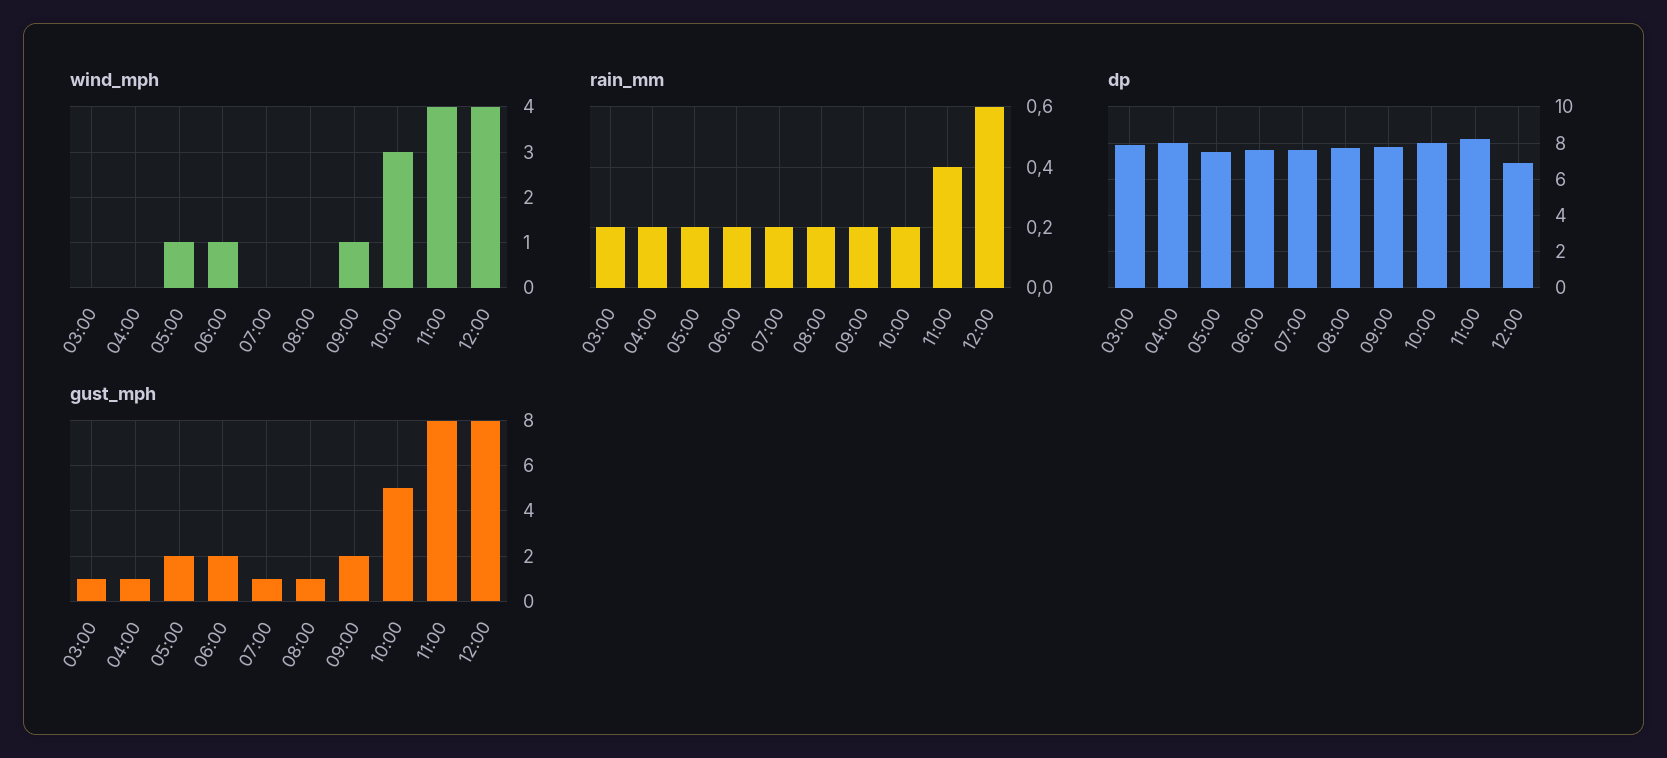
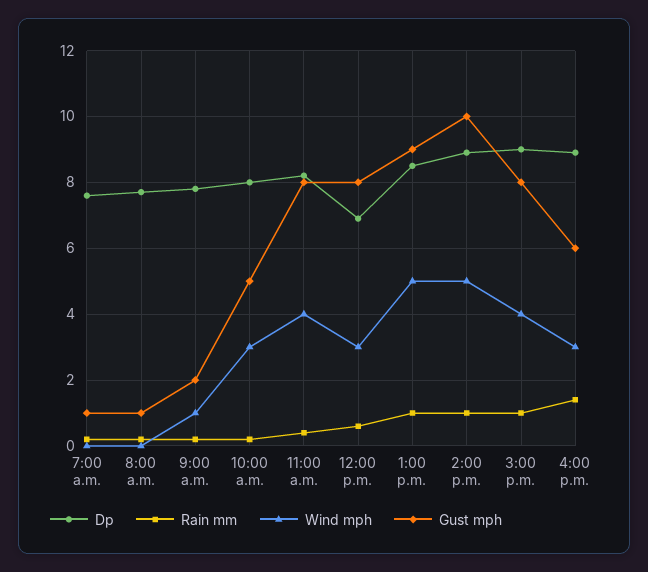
wind_mph, 03:00: 0 -> none
wind_mph, 04:00: 0 -> none
wind_mph, 05:00: 1 -> none
wind_mph, 06:00: 1 -> none
wind_mph, 12:00: 4 -> 3
rain_mm, 03:00: 0.2 -> none
rain_mm, 04:00: 0.2 -> none
rain_mm, 05:00: 0.2 -> none
rain_mm, 06:00: 0.2 -> none
dp, 03:00: 8 -> none
dp, 04:00: 8 -> none
dp, 05:00: 7.5 -> none
dp, 06:00: 7.5 -> none
gust_mph, 03:00: 1 -> none
gust_mph, 04:00: 1 -> none
gust_mph, 05:00: 2 -> none
gust_mph, 06:00: 2 -> none
dp, 1:00 p.m.: none -> 8.5
rain_mm, 1:00 p.m.: none -> 1
wind_mph, 1:00 p.m.: none -> 5
gust_mph, 1:00 p.m.: none -> 9
dp, 2:00 p.m.: none -> 9
rain_mm, 2:00 p.m.: none -> 1
wind_mph, 2:00 p.m.: none -> 5
gust_mph, 2:00 p.m.: none -> 10
dp, 3:00 p.m.: none -> 9
rain_mm, 3:00 p.m.: none -> 1
wind_mph, 3:00 p.m.: none -> 4
gust_mph, 3:00 p.m.: none -> 8
dp, 4:00 p.m.: none -> 9
rain_mm, 4:00 p.m.: none -> 1.5
wind_mph, 4:00 p.m.: none -> 3
gust_mph, 4:00 p.m.: none -> 6

